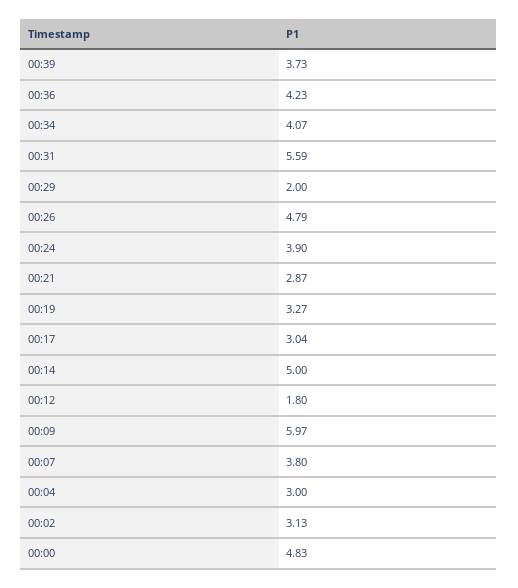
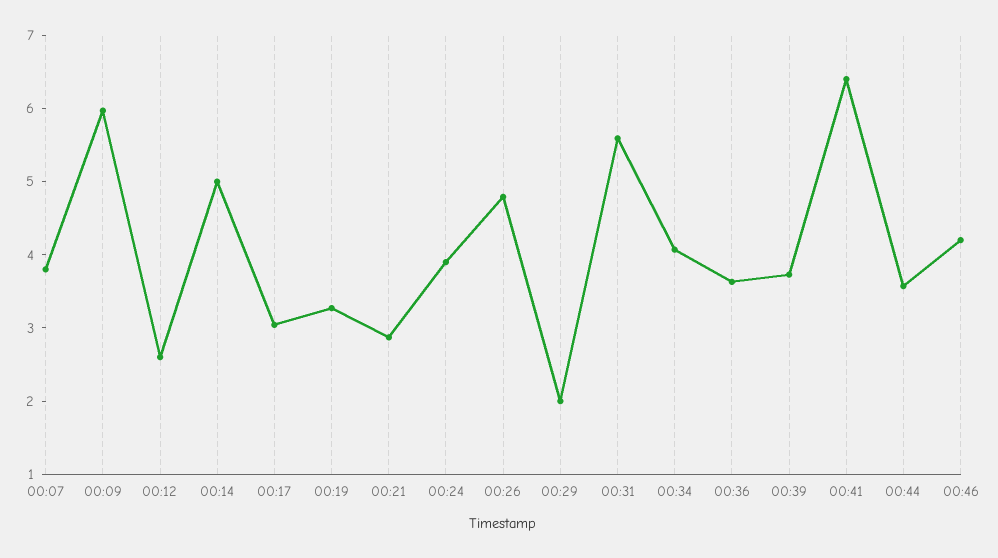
00:36: 4.23 -> 3.6
00:12: 1.8 -> 2.6
00:04: 3 -> none
00:02: 3.13 -> none
00:00: 4.83 -> none
00:41: none -> 6.4
00:44: none -> 3.6
00:46: none -> 4.2

